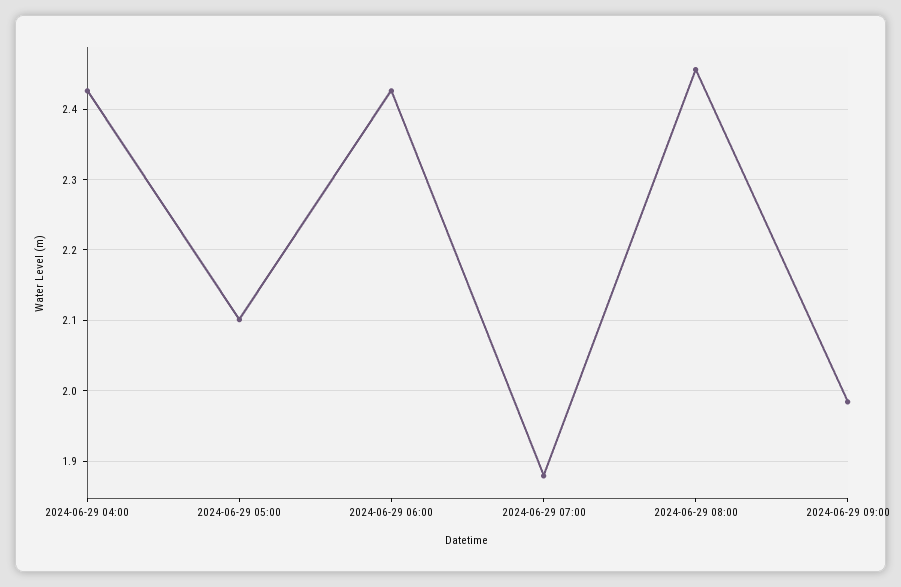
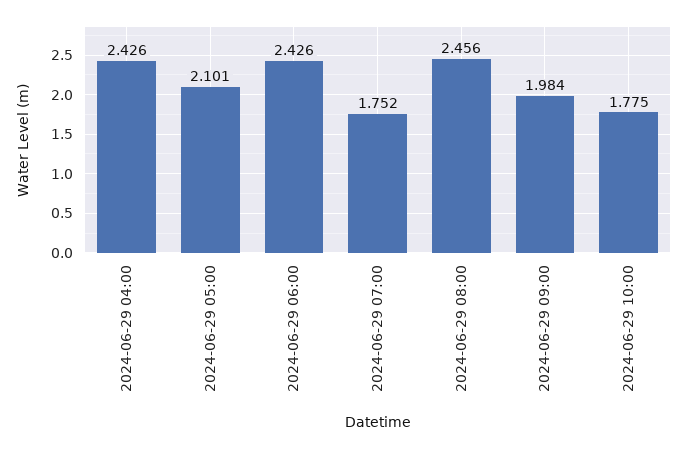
2024-06-29 07:00: 1.88 -> 1.752
2024-06-29 10:00: none -> 1.775

